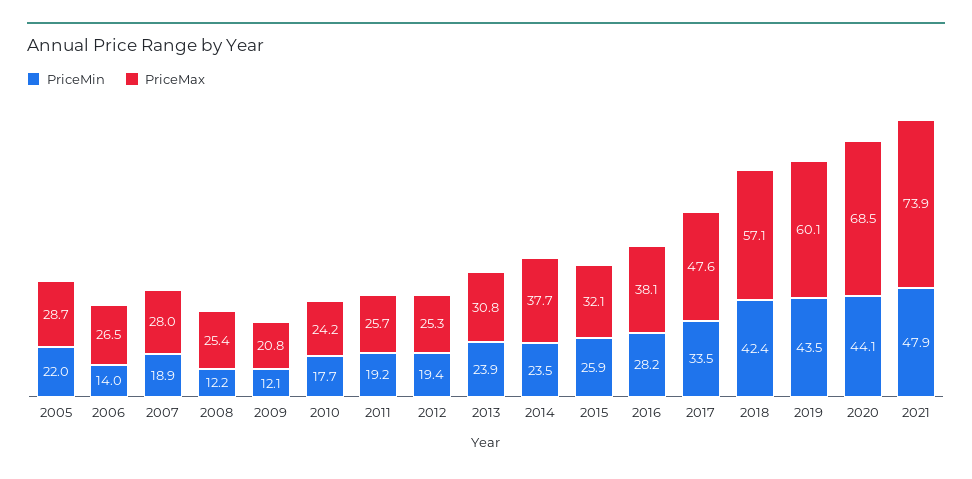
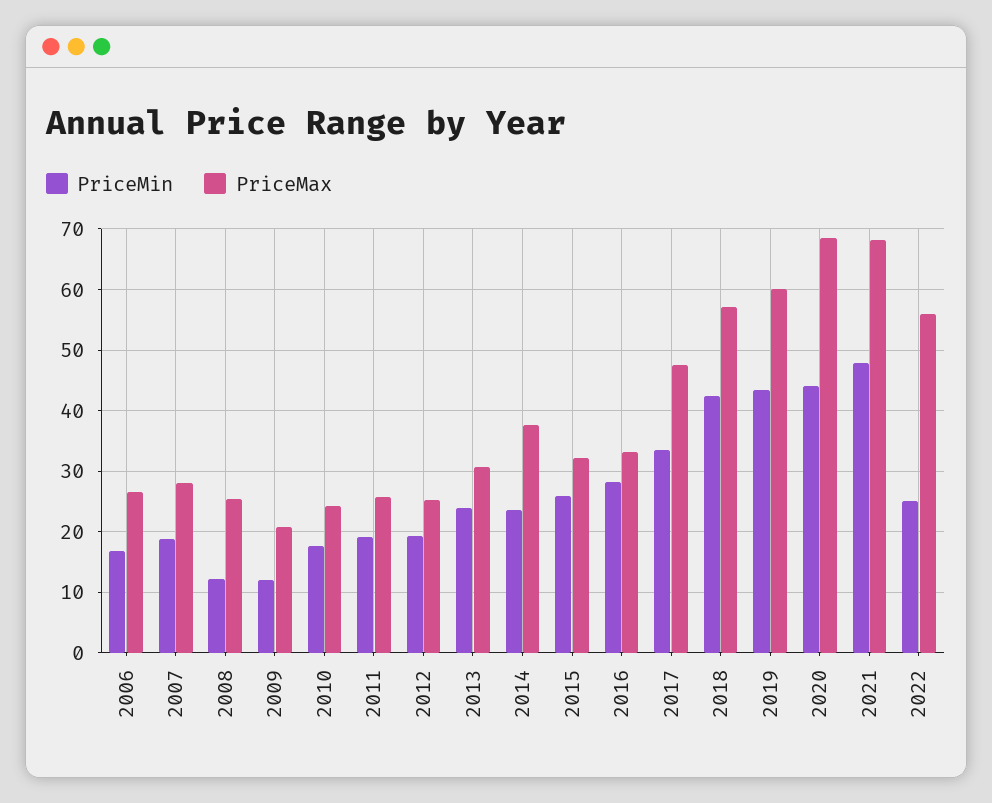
PriceMin, 2005: 22 -> none
PriceMax, 2005: 28.7 -> none
PriceMin, 2006: 14 -> 17
PriceMax, 2016: 38.1 -> 33
PriceMax, 2021: 73.9 -> 68
PriceMin, 2022: none -> 25
PriceMax, 2022: none -> 56

